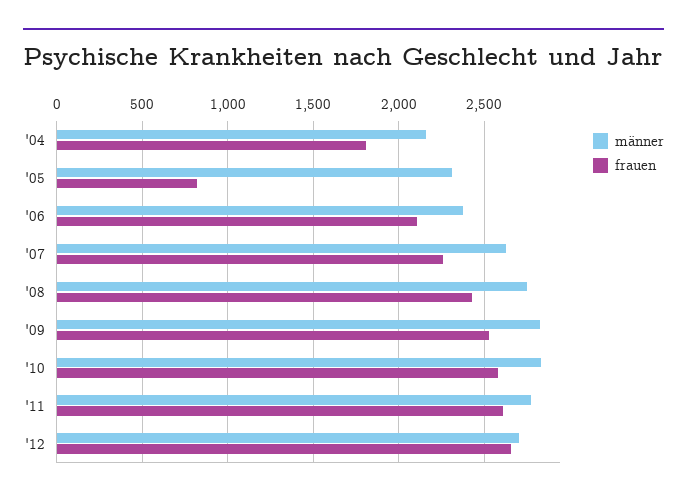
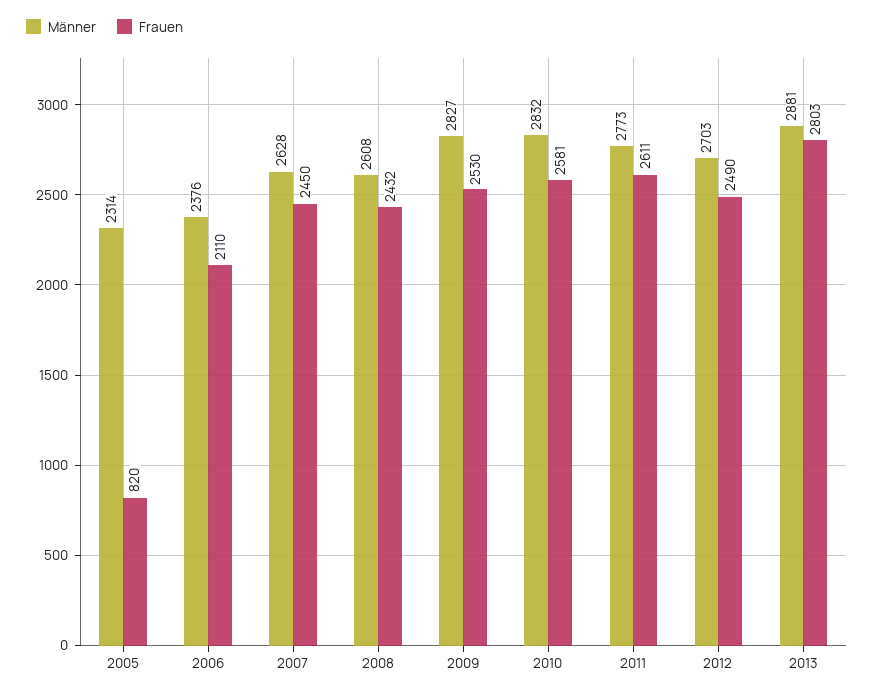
männer, '04: 2150 -> none
frauen, '04: 1800 -> none
frauen, '07: 2250 -> 2450
männer, '08: 2750 -> 2608
frauen, '12: 2650 -> 2490
männer, 2013: none -> 2881
frauen, 2013: none -> 2803

